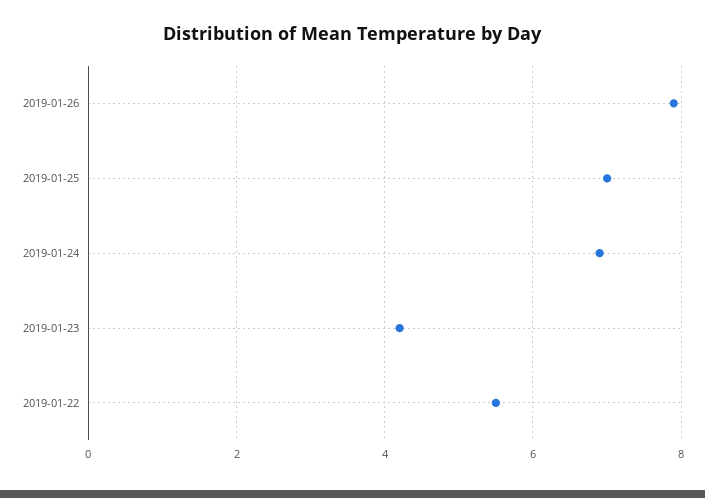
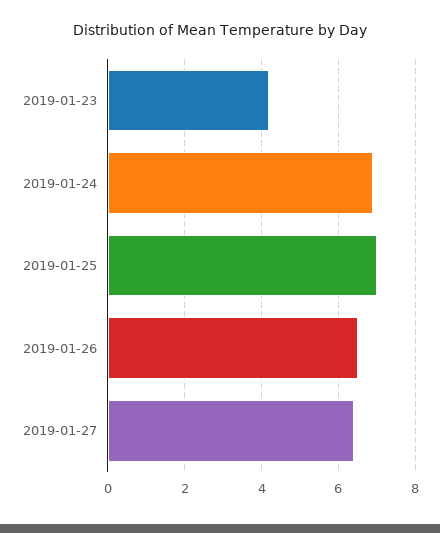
2019-01-26: 8 -> 6.5
2019-01-22: 5.5 -> none
2019-01-27: none -> 6.5

